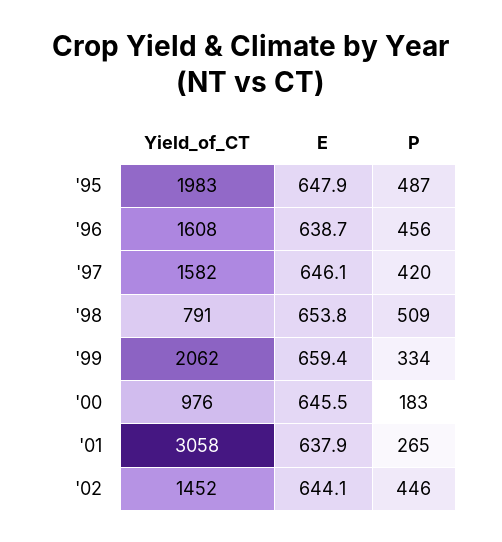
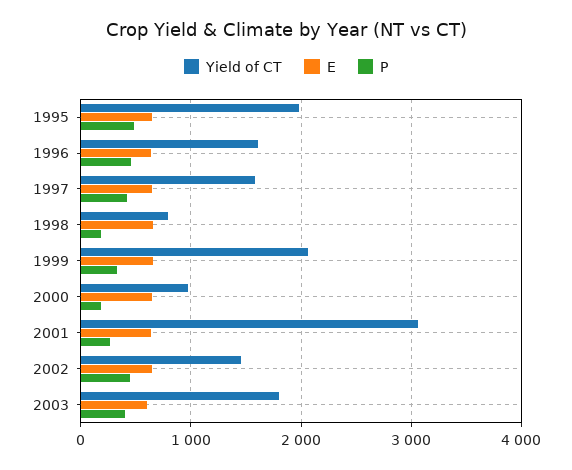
P, '98: 509 -> 200
Yield_of_CT, 2003: none -> 1800
E, 2003: none -> 600
P, 2003: none -> 400

